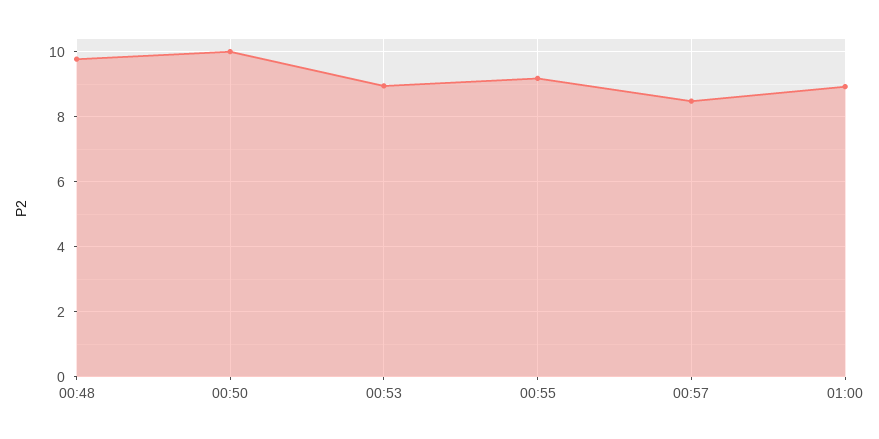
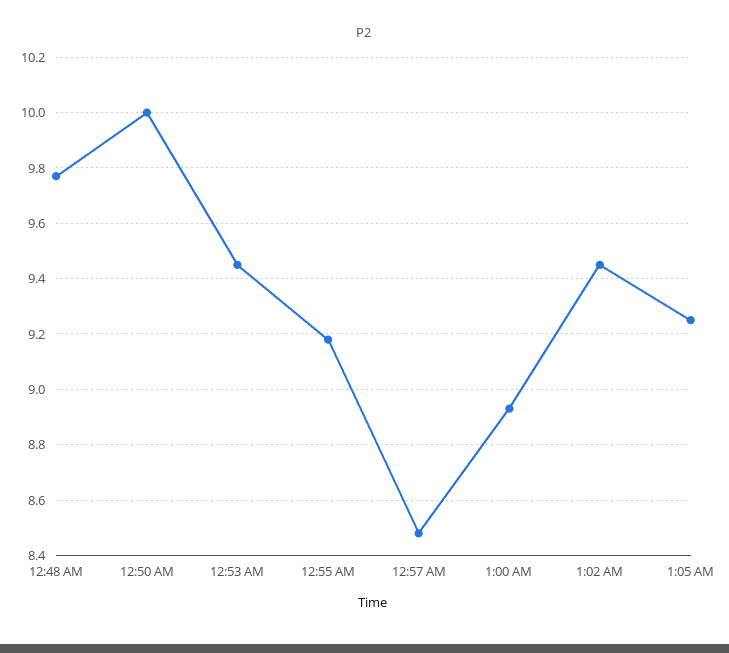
00:53: 9 -> 9.45
1:02 AM: none -> 9.45
1:05 AM: none -> 9.25

